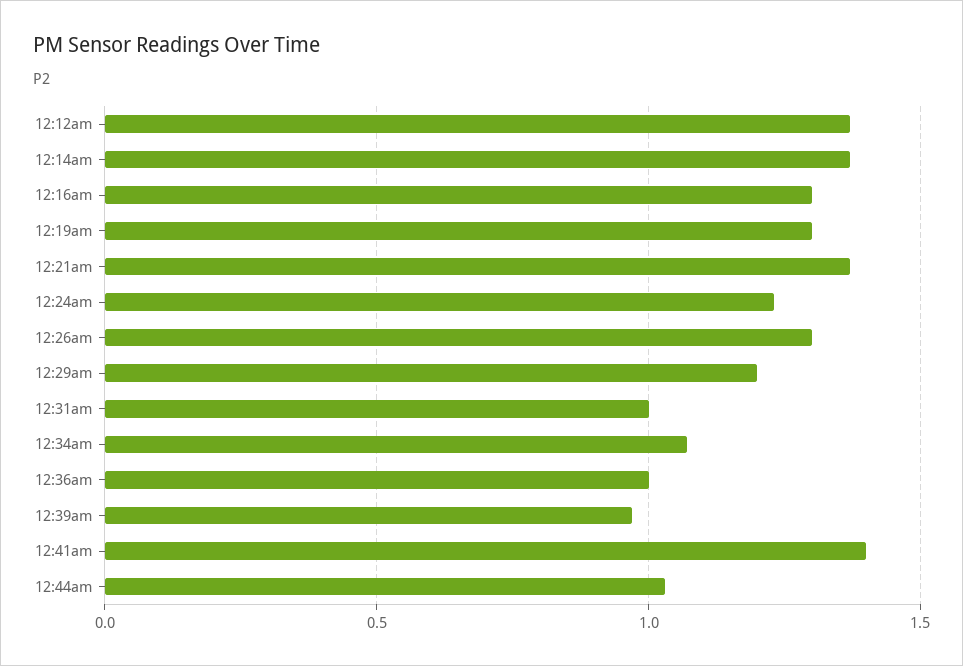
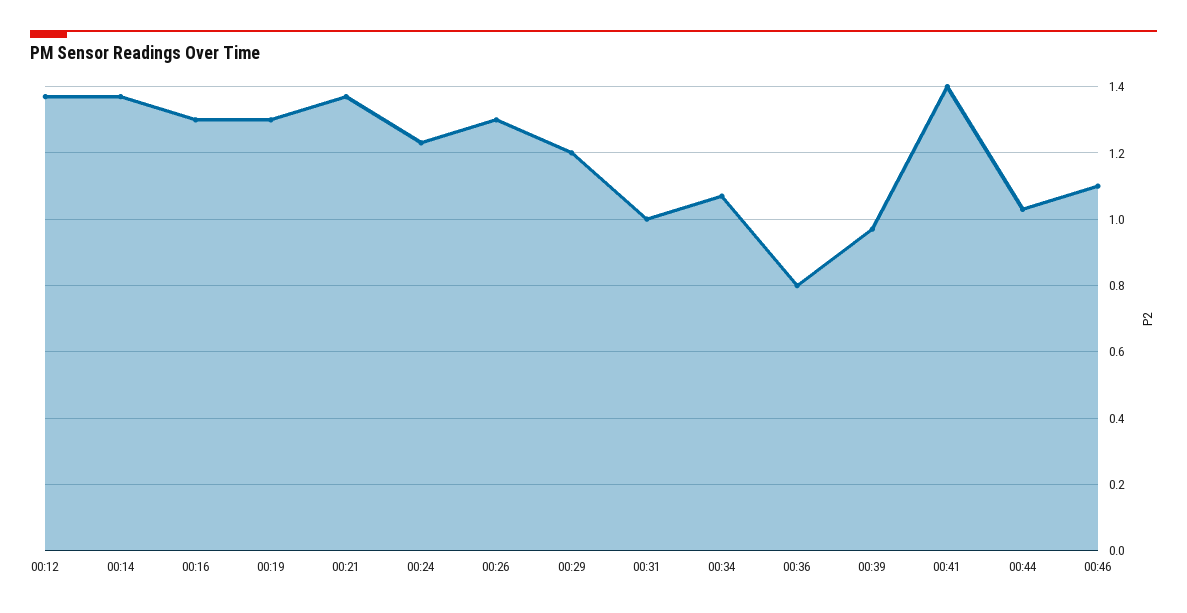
12:36am: 1 -> 0.8
00:46: none -> 1.1

